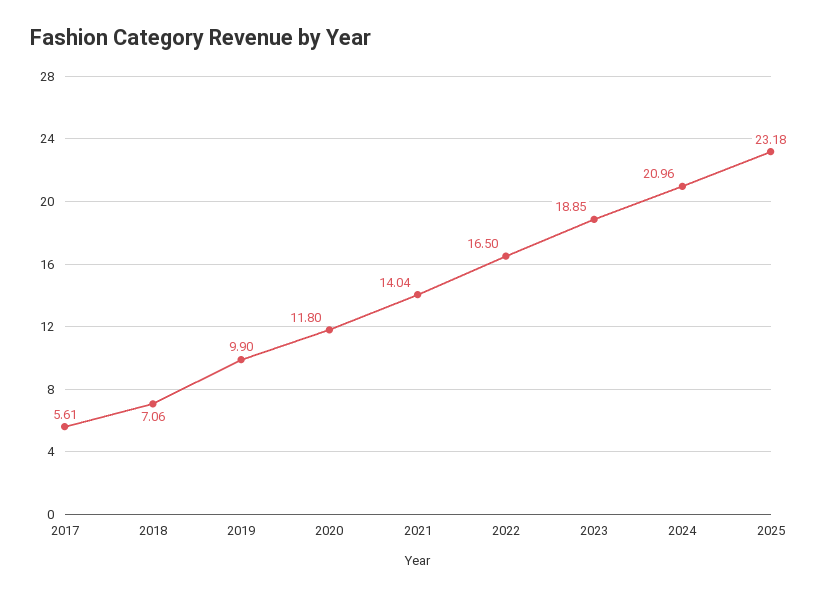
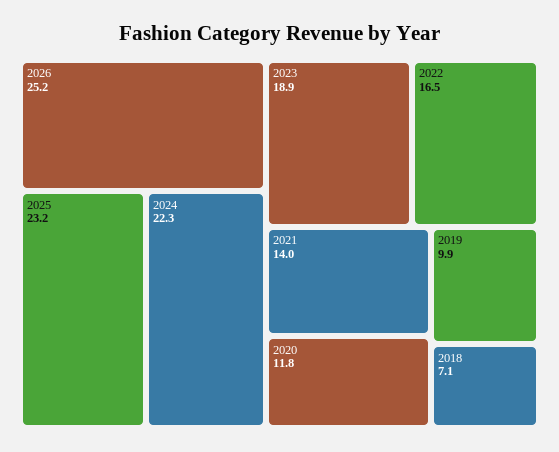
2017: 5.61 -> none
2024: 20.96 -> 22.3
2026: none -> 25.2

